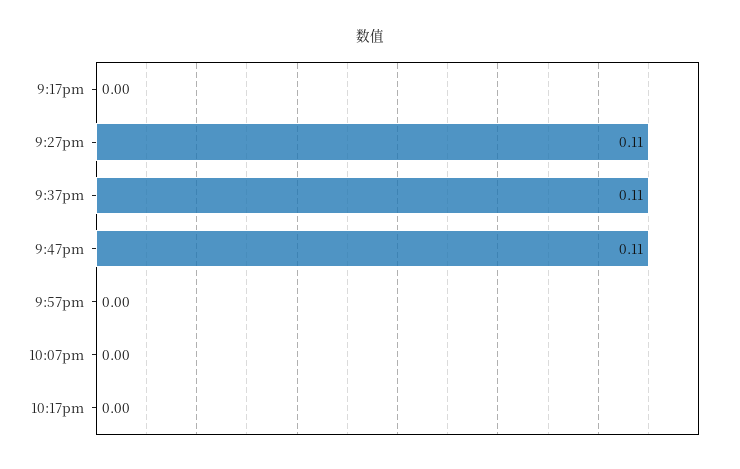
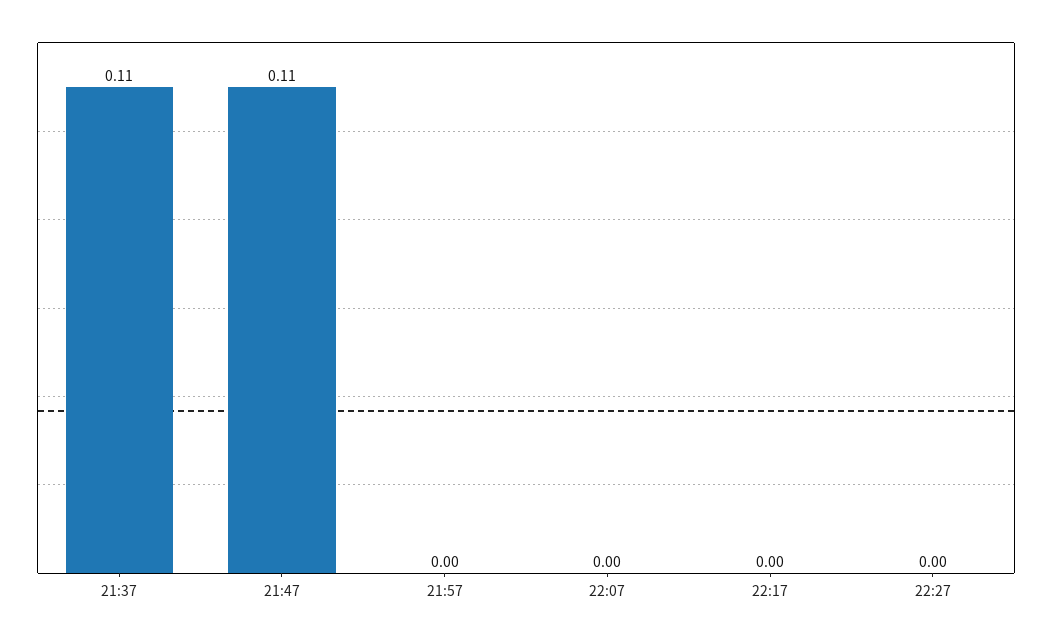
9:17pm: 0 -> none
9:27pm: 0.11 -> none
22:27: none -> 0

